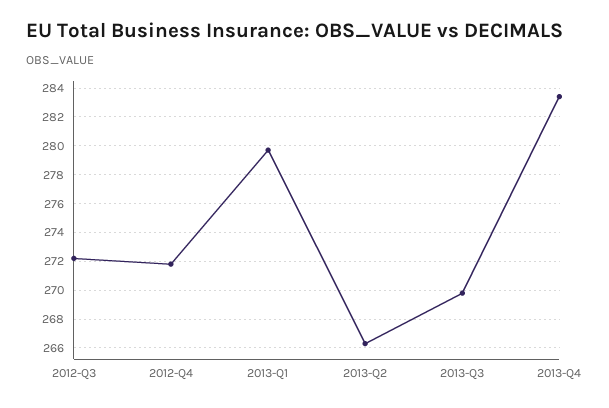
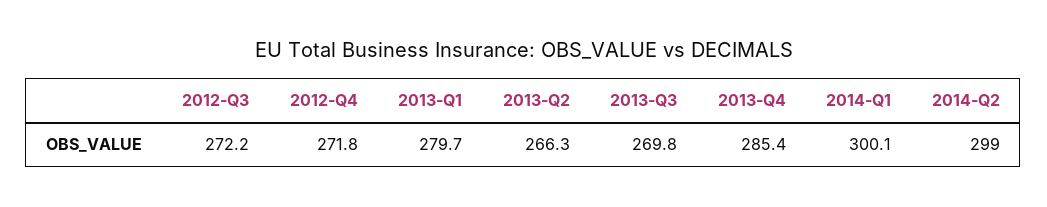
2013-Q4: 283.5 -> 285.4
2014-Q1: none -> 300.1
2014-Q2: none -> 299

